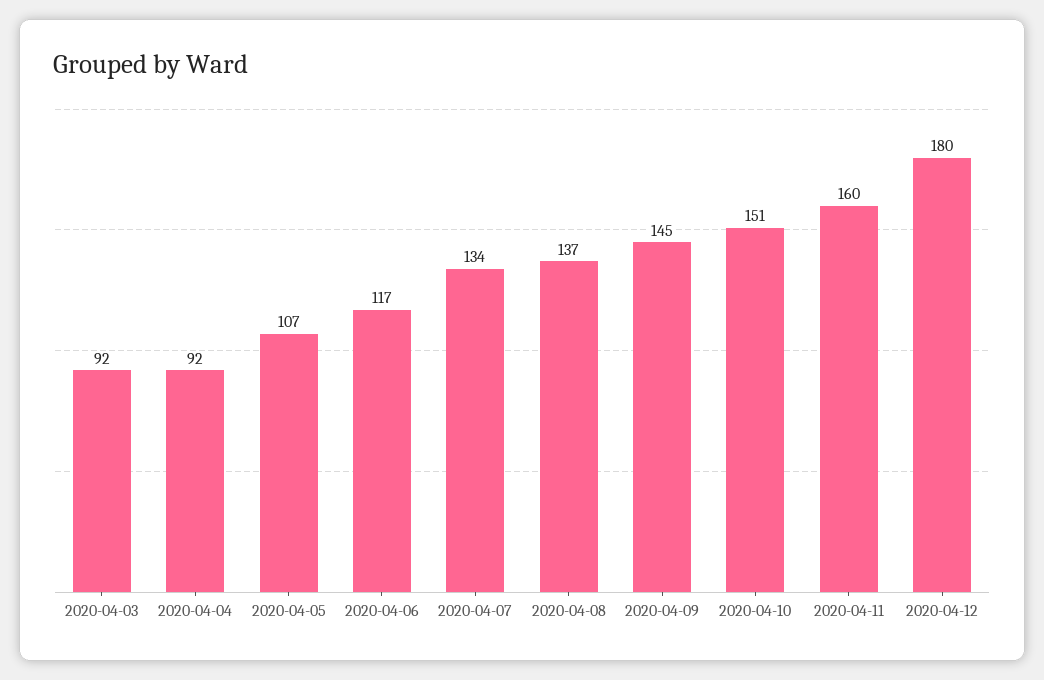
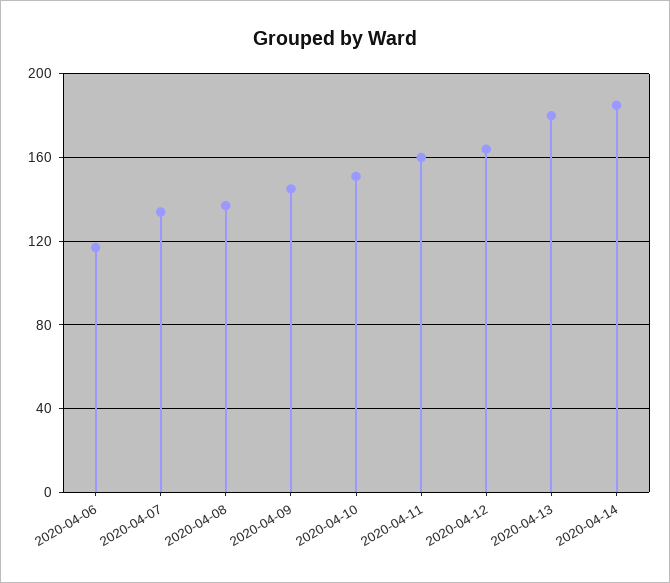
2020-04-03: 92 -> none
2020-04-04: 92 -> none
2020-04-05: 107 -> none
2020-04-12: 180 -> 165
2020-04-13: none -> 180
2020-04-14: none -> 185

